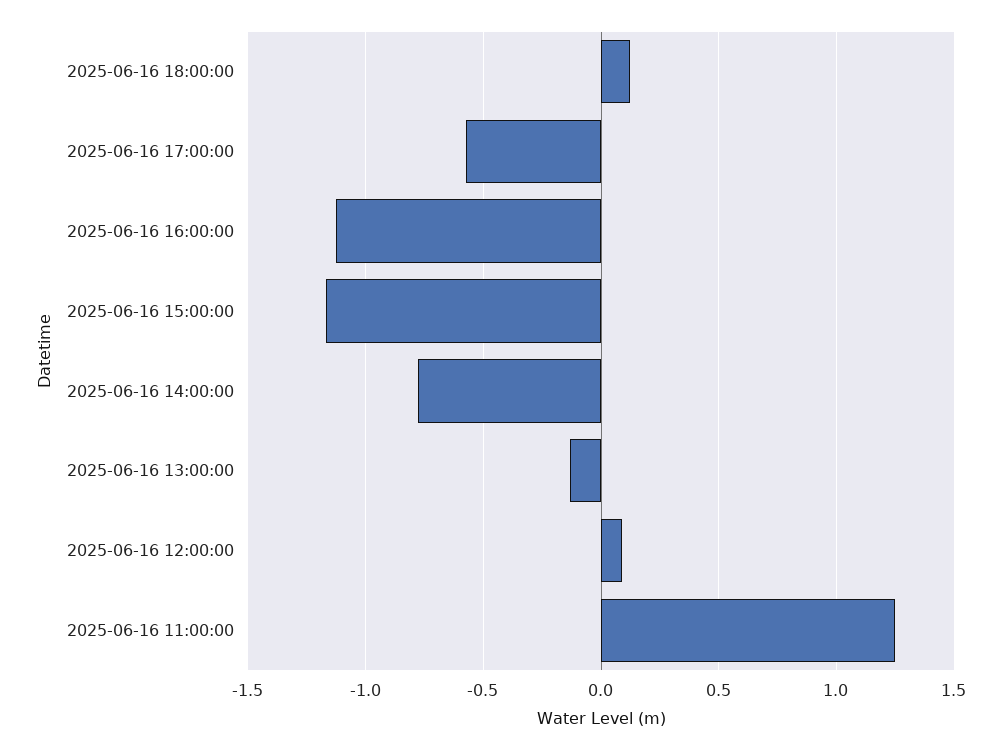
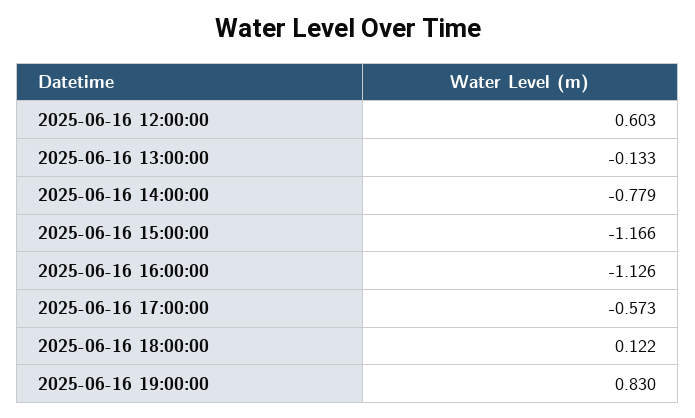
2025-06-16 12:00:00: 0.1 -> 0.603
2025-06-16 11:00:00: 1.25 -> none
2025-06-16 19:00:00: none -> 0.83

